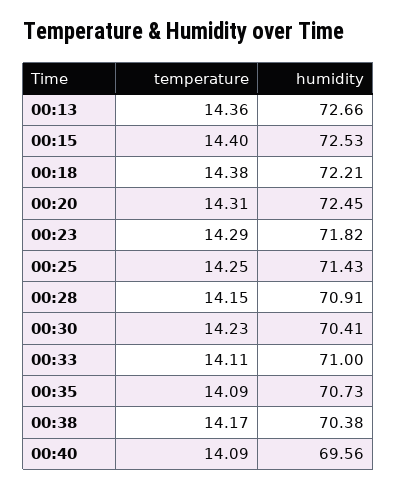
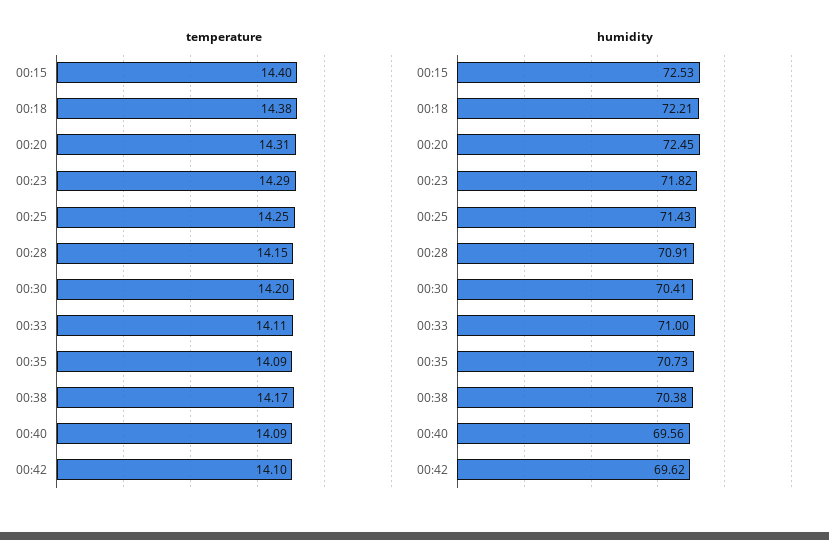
temperature, 00:13: 14.36 -> none
humidity, 00:13: 72.66 -> none
temperature, 00:30: 14.23 -> 14.2
temperature, 00:42: none -> 14.1
humidity, 00:42: none -> 69.62

